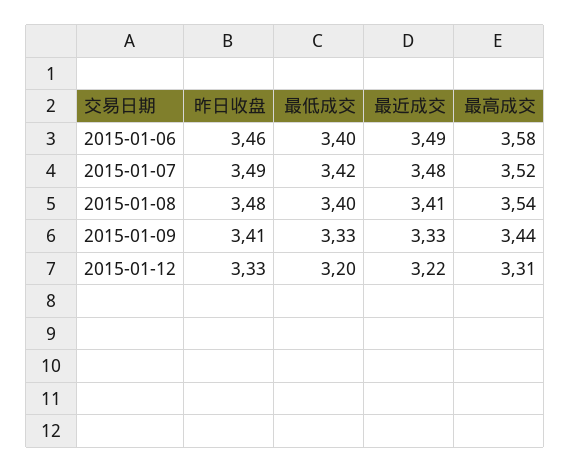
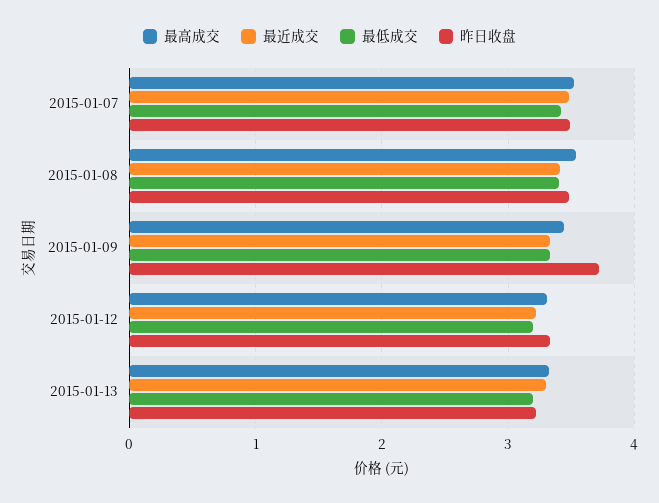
昨日收盘, 2015-01-06: 3.46 -> none
最低成交, 2015-01-06: 3.4 -> none
最近成交, 2015-01-06: 3.49 -> none
最高成交, 2015-01-06: 3.58 -> none
昨日收盘, 2015-01-09: 3.41 -> 3.7
最高成交, 2015-01-13: none -> 3.3
最近成交, 2015-01-13: none -> 3.3
最低成交, 2015-01-13: none -> 3.2
昨日收盘, 2015-01-13: none -> 3.2

